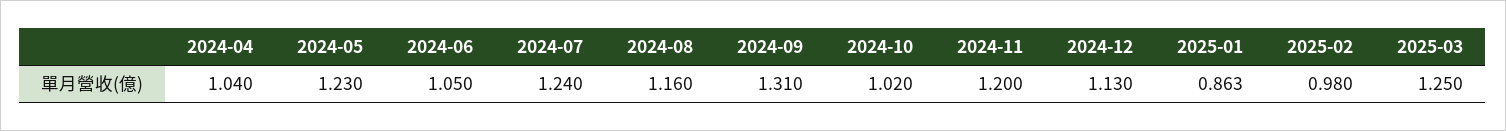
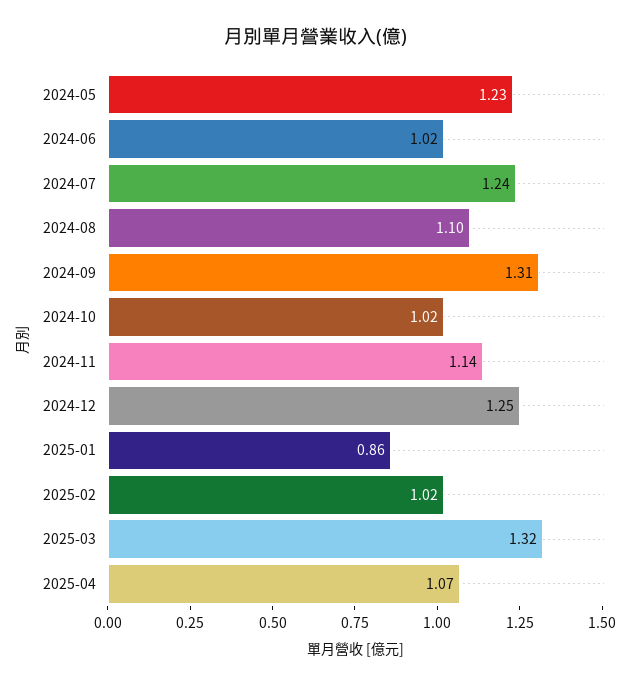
2024-04: 1.04 -> none
2024-06: 1.05 -> 1.02
2024-08: 1.16 -> 1.1
2024-11: 1.2 -> 1.14
2024-12: 1.13 -> 1.25
2025-02: 0.98 -> 1.02
2025-03: 1.25 -> 1.32
2025-04: none -> 1.07

